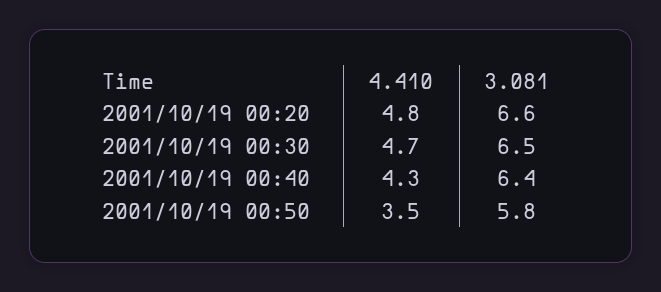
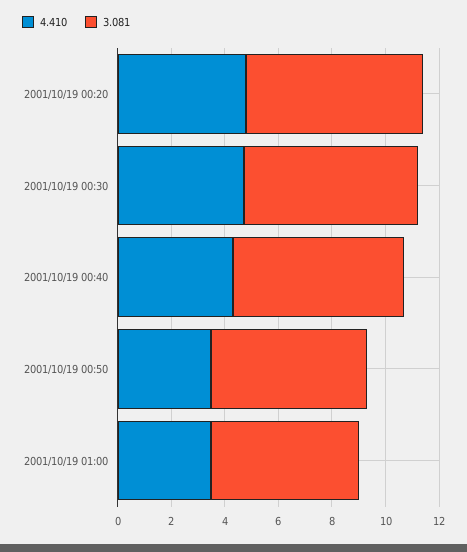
4.410, 2001/10/19 01:00: none -> 3.5
3.081, 2001/10/19 01:00: none -> 5.5

